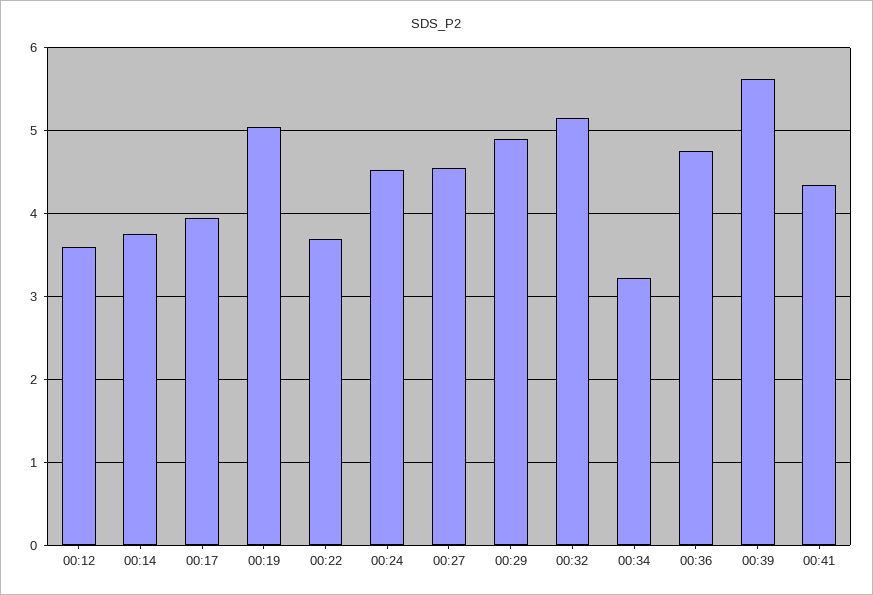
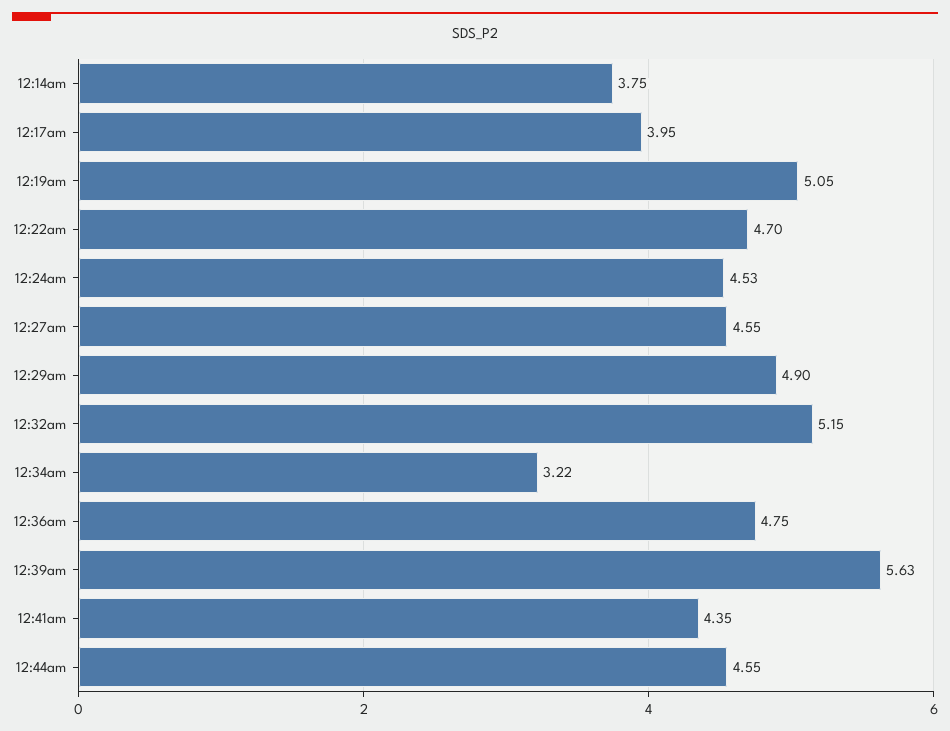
00:12: 3.6 -> none
00:22: 3.7 -> 4.7
12:44am: none -> 4.55

